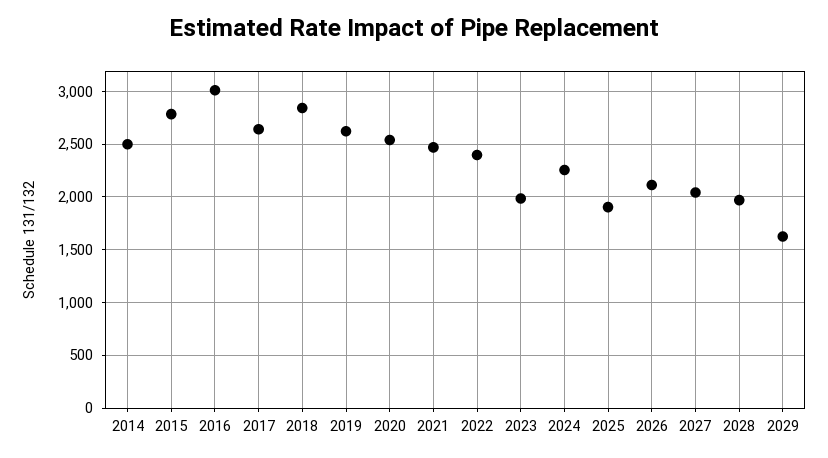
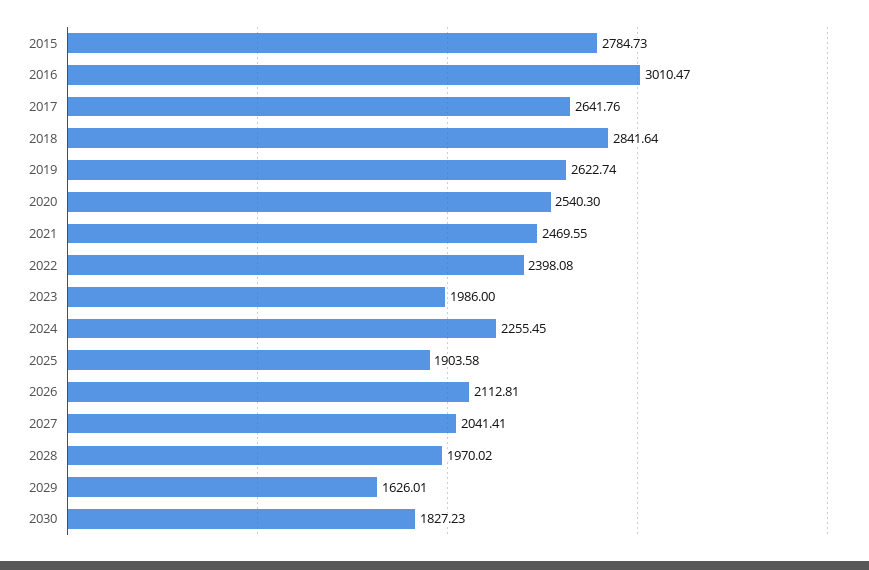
2014: 2500 -> none
2030: none -> 1827.23

